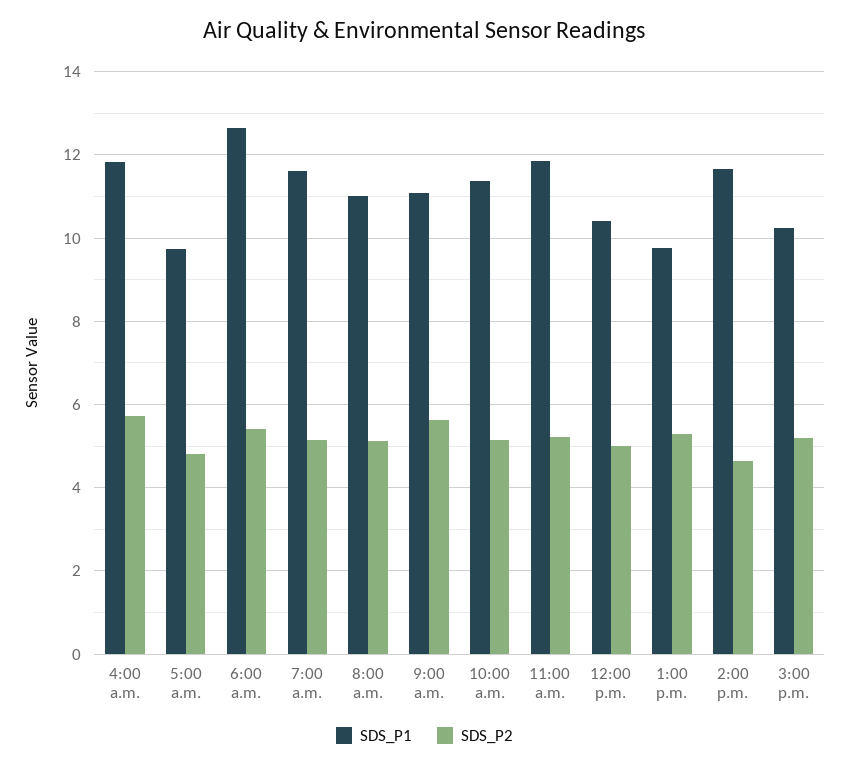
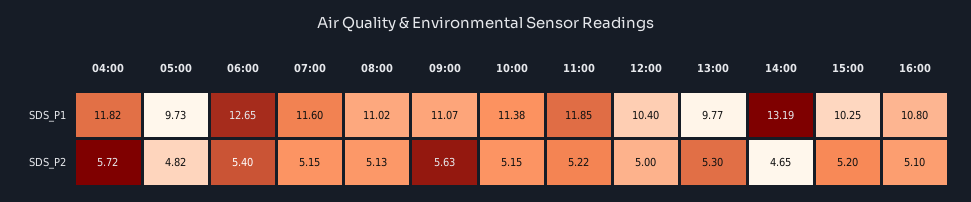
SDS_P1, 2:00 p.m.: 11.6 -> 13.19
SDS_P1, 16:00: none -> 10.8
SDS_P2, 16:00: none -> 5.1

